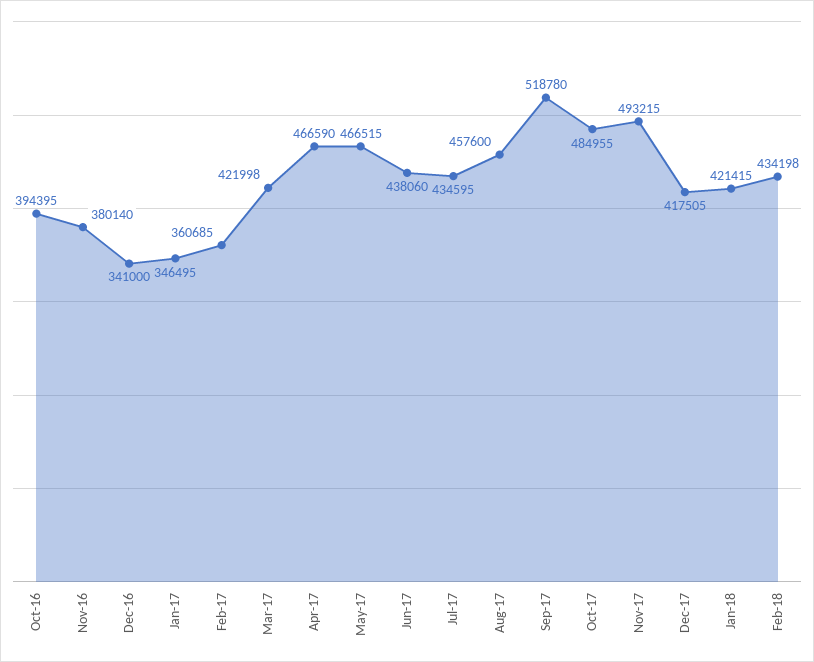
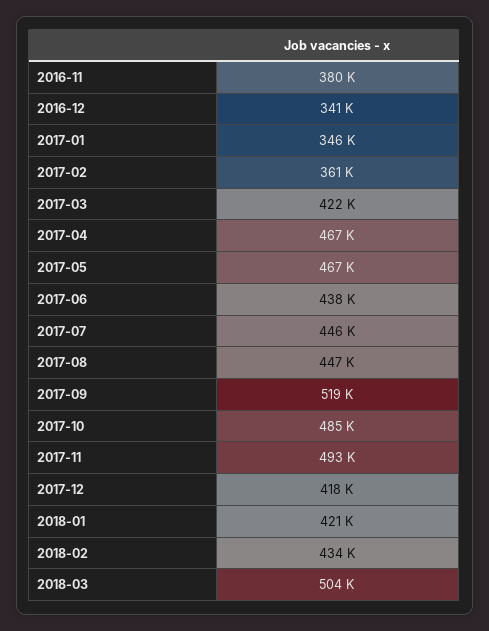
Oct-16: 394395 -> none
Jul-17: 434595 -> 446000
Aug-17: 457600 -> 447000
2018-03: none -> 504000

